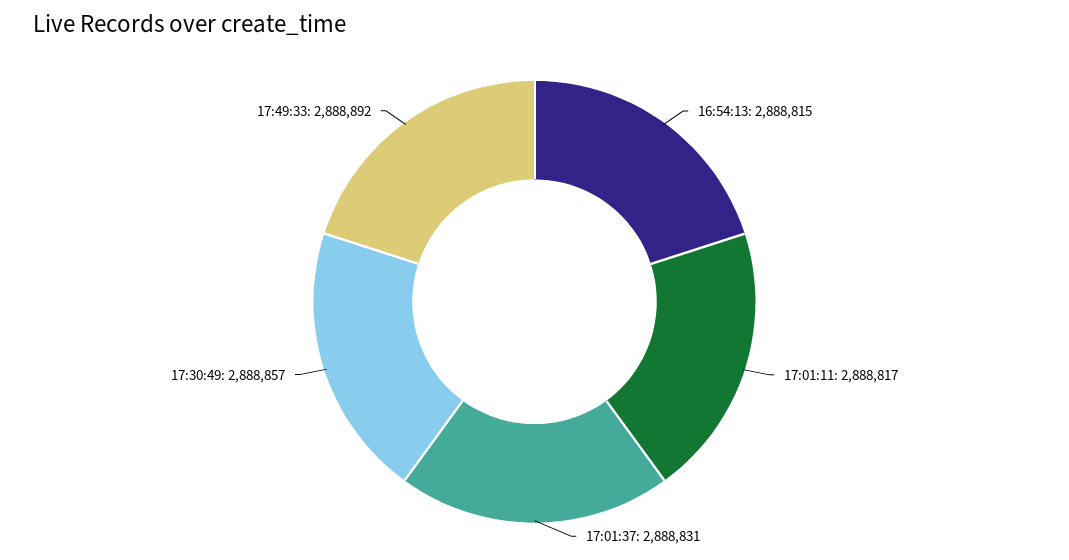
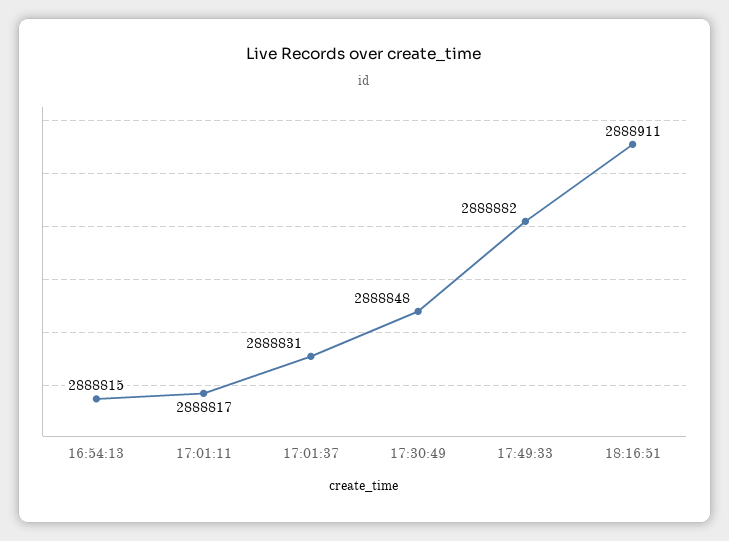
17:30:49: 2888857 -> 2888848
17:49:33: 2888892 -> 2888882
18:16:51: none -> 2888911

